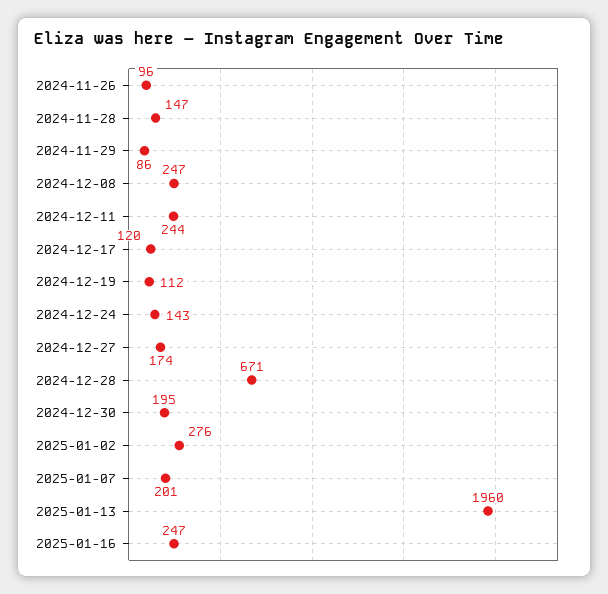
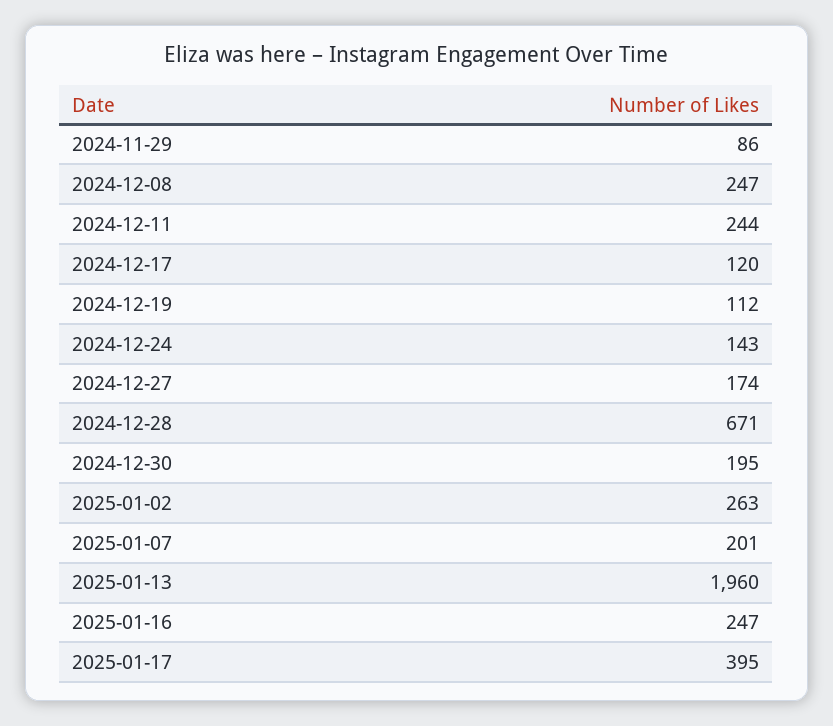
2024-11-26: 96 -> none
2024-11-28: 147 -> none
2025-01-02: 276 -> 263
2025-01-17: none -> 395

